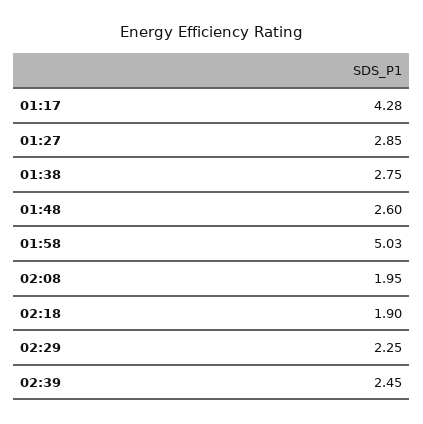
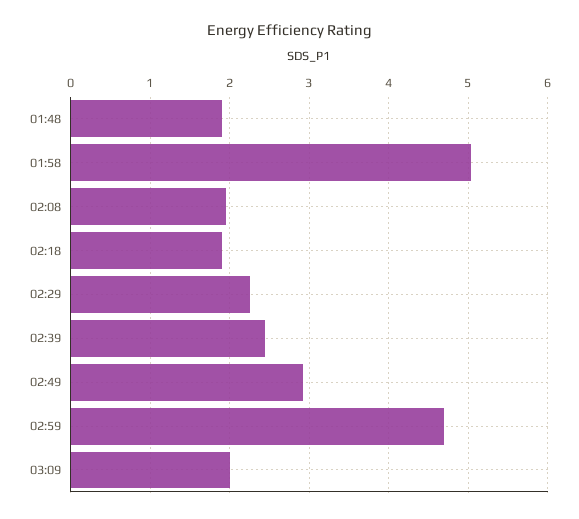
01:17: 4.28 -> none
01:27: 2.85 -> none
01:38: 2.75 -> none
01:48: 2.6 -> 1.9
02:49: none -> 2.9
02:59: none -> 4.7
03:09: none -> 2

